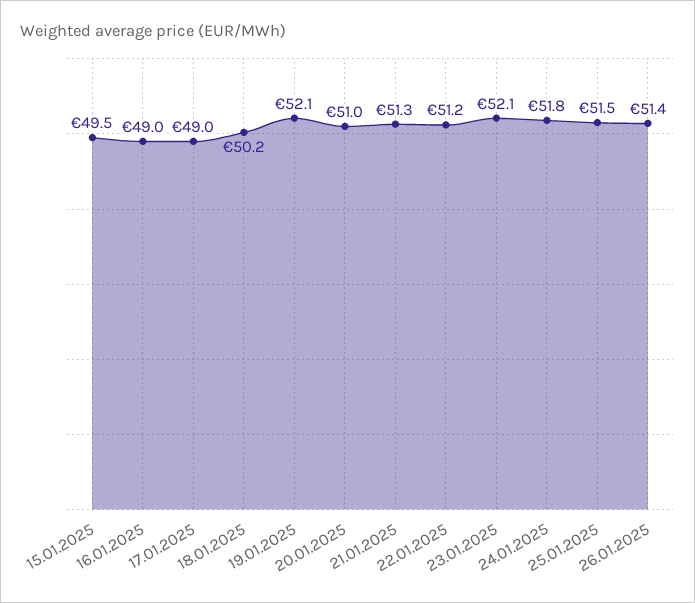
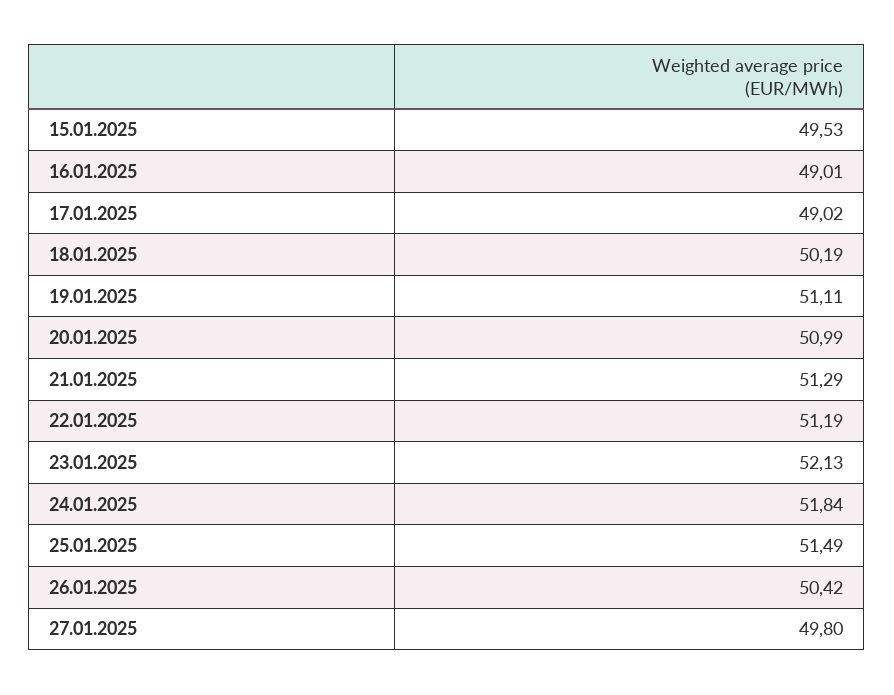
19.01.2025: 52.1 -> 51.11
26.01.2025: 51.4 -> 50.42
27.01.2025: none -> 49.8

